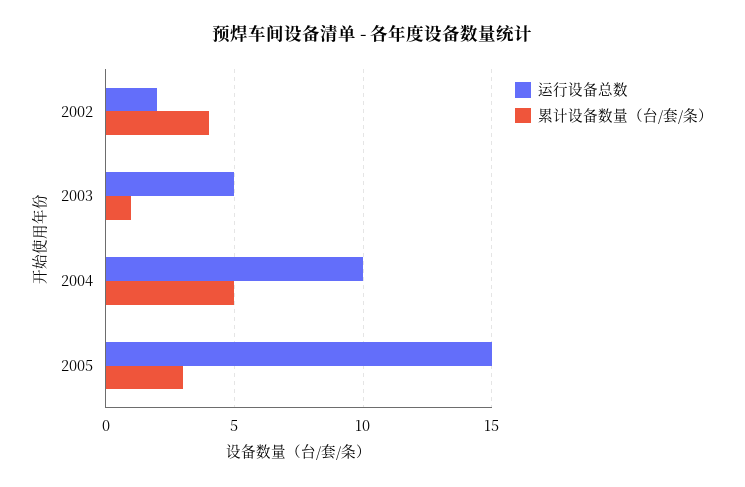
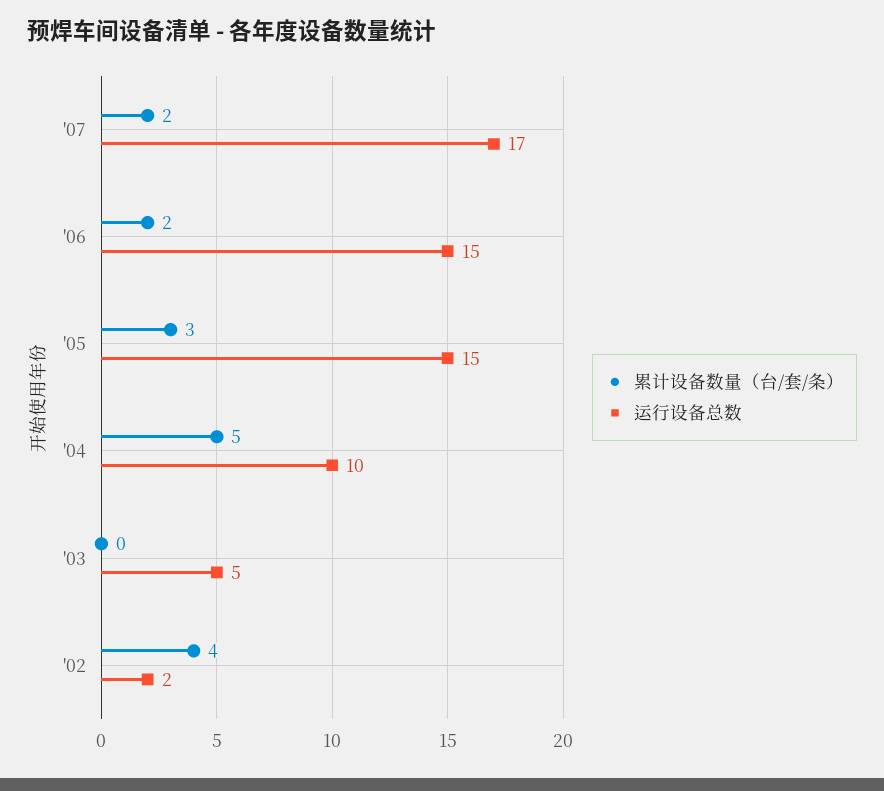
累计设备数量（台/套/条）, 2003: 1 -> 0
累计设备数量（台/套/条）, '07: none -> 2
运行设备总数, '07: none -> 17
累计设备数量（台/套/条）, '06: none -> 2
运行设备总数, '06: none -> 15

